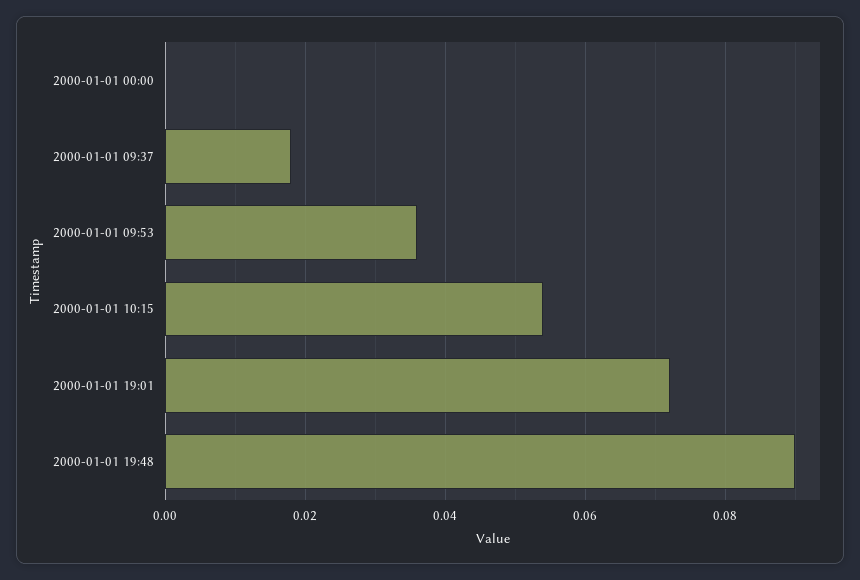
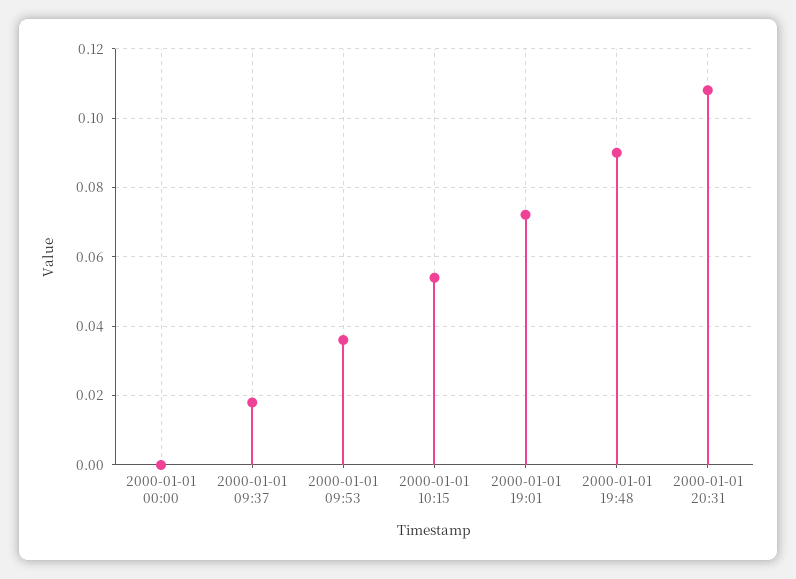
2000-01-01 20:31: none -> 0.108

